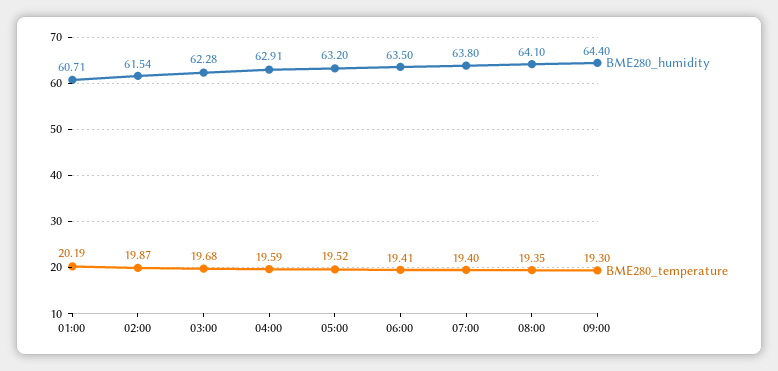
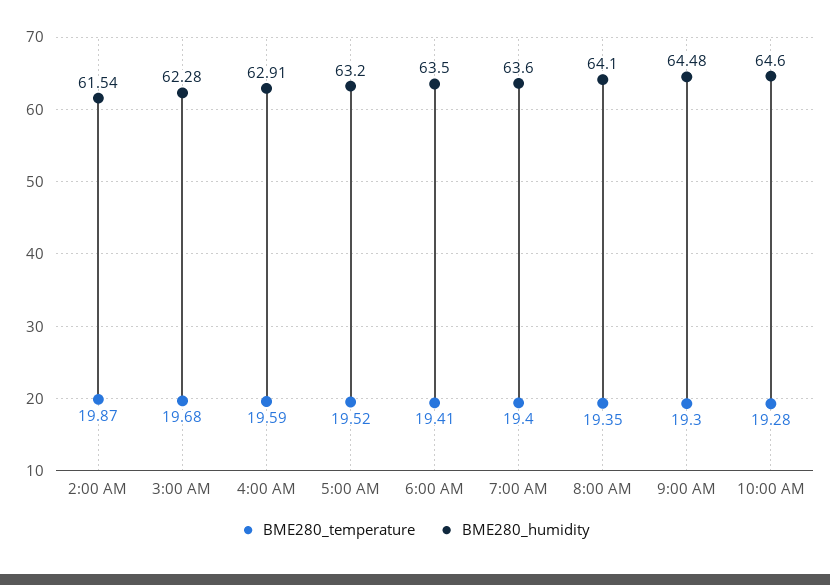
BME280_humidity, 01:00: 60.71 -> none
BME280_temperature, 01:00: 20.19 -> none
BME280_humidity, 07:00: 63.8 -> 63.6
BME280_humidity, 09:00: 64.4 -> 64.48
BME280_temperature, 10:00 AM: none -> 19.28
BME280_humidity, 10:00 AM: none -> 64.6

